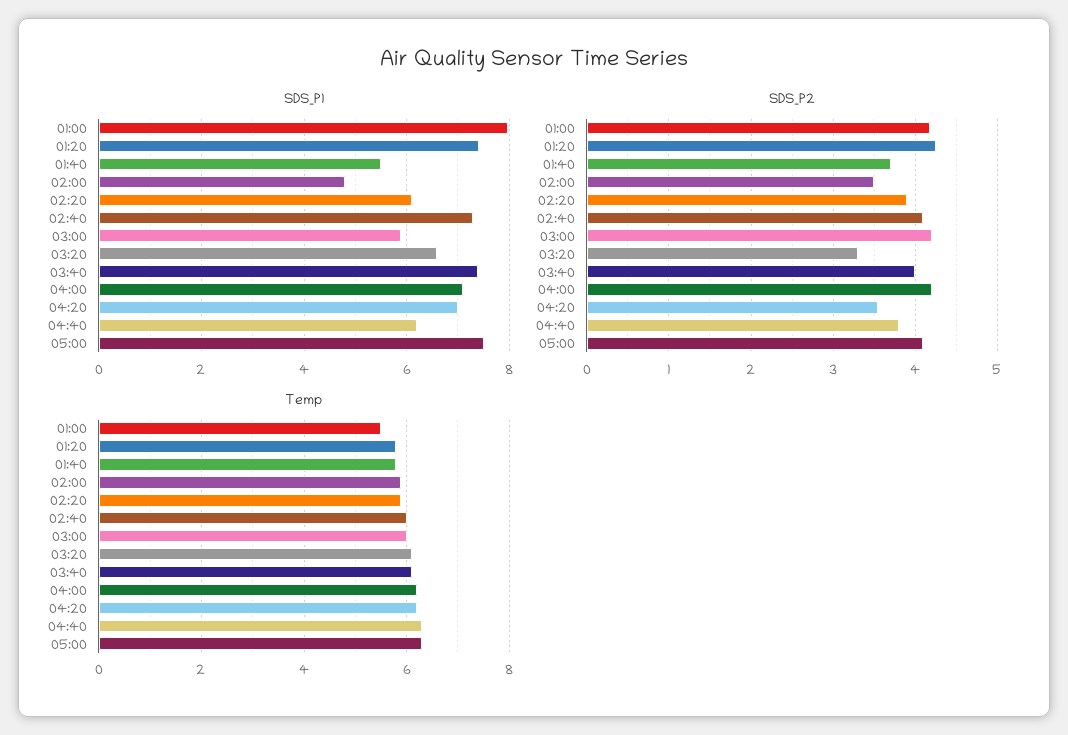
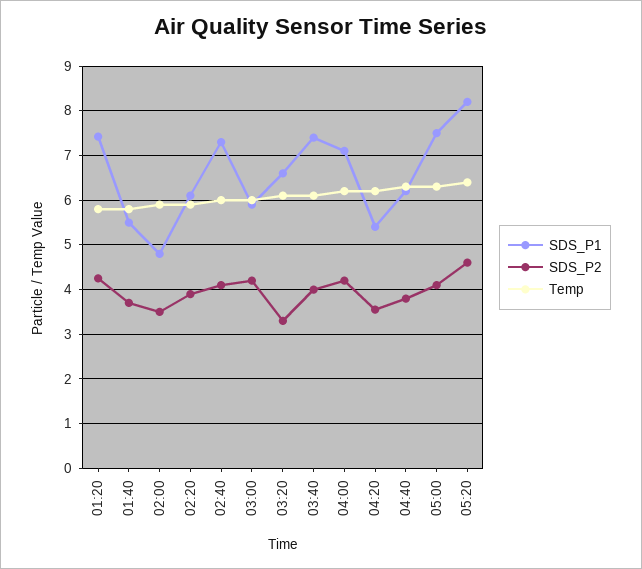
SDS_P1, 01:00: 8 -> none
SDS_P1, 04:20: 7 -> 5.4
SDS_P2, 01:00: 4.2 -> none
Temp, 01:00: 5.5 -> none
SDS_P1, 05:20: none -> 8.2
SDS_P2, 05:20: none -> 4.6
Temp, 05:20: none -> 6.4

